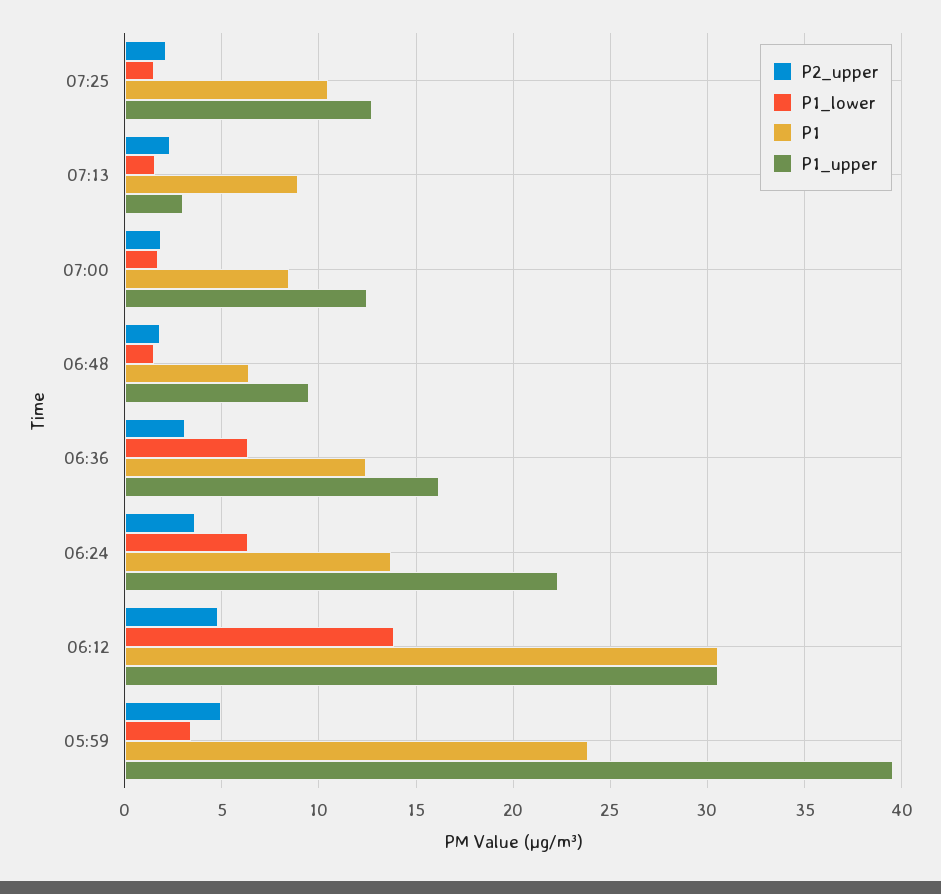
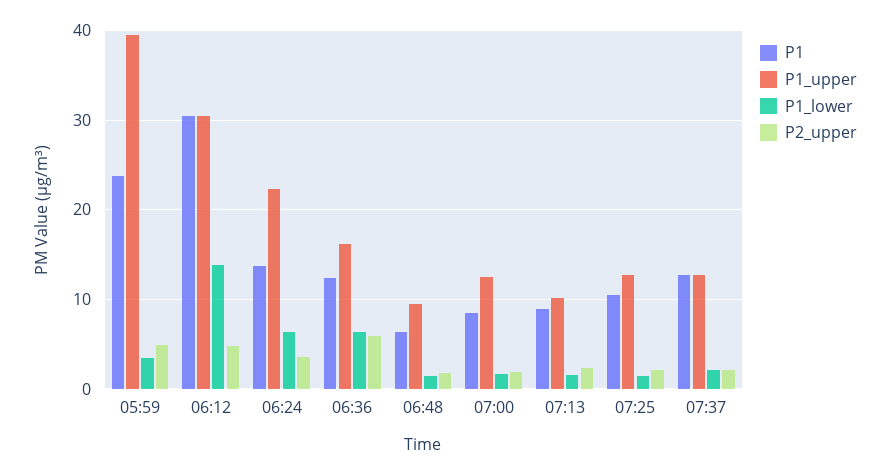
P1_upper, 07:13: 3 -> 10
P2_upper, 06:36: 3 -> 6
P1, 07:37: none -> 13
P1_upper, 07:37: none -> 13
P1_lower, 07:37: none -> 2
P2_upper, 07:37: none -> 2

